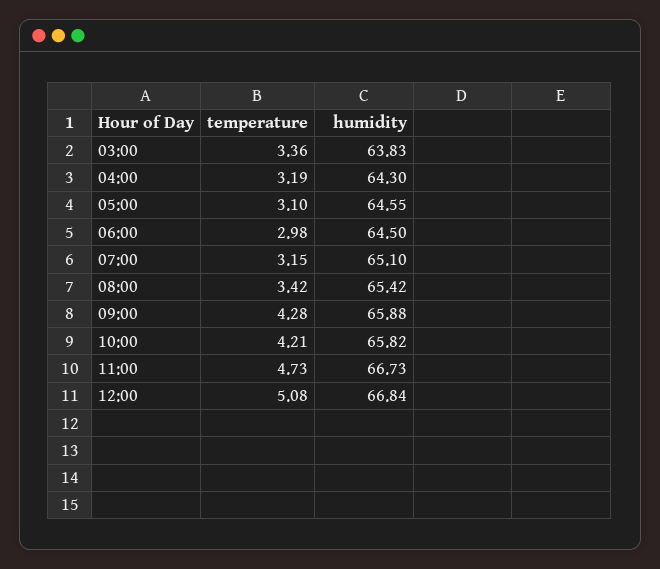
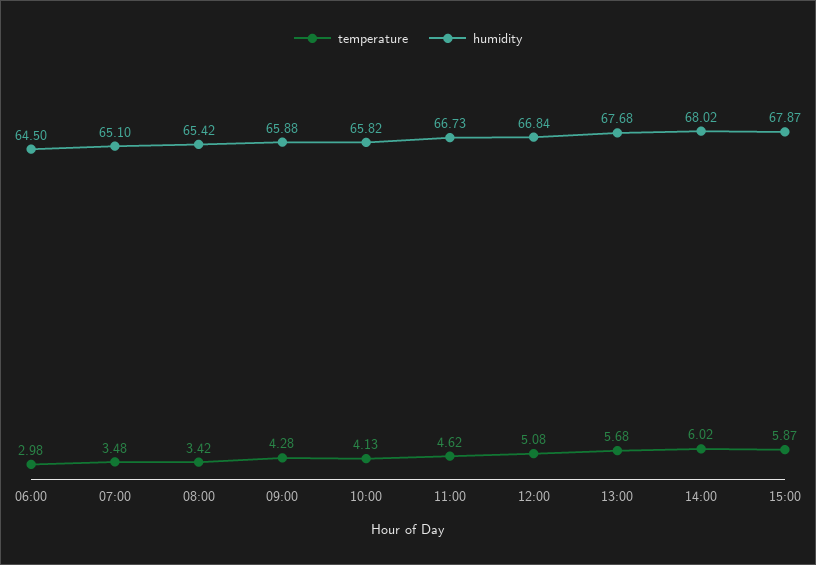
temperature, 03:00: 3.36 -> none
humidity, 03:00: 63.83 -> none
temperature, 04:00: 3.19 -> none
humidity, 04:00: 64.3 -> none
temperature, 05:00: 3.1 -> none
humidity, 05:00: 64.55 -> none
temperature, 07:00: 3.15 -> 3.48
temperature, 10:00: 4.21 -> 4.13
temperature, 11:00: 4.73 -> 4.62
temperature, 13:00: none -> 5.68
humidity, 13:00: none -> 67.68
temperature, 14:00: none -> 6.02
humidity, 14:00: none -> 68.02
temperature, 15:00: none -> 5.87
humidity, 15:00: none -> 67.87

